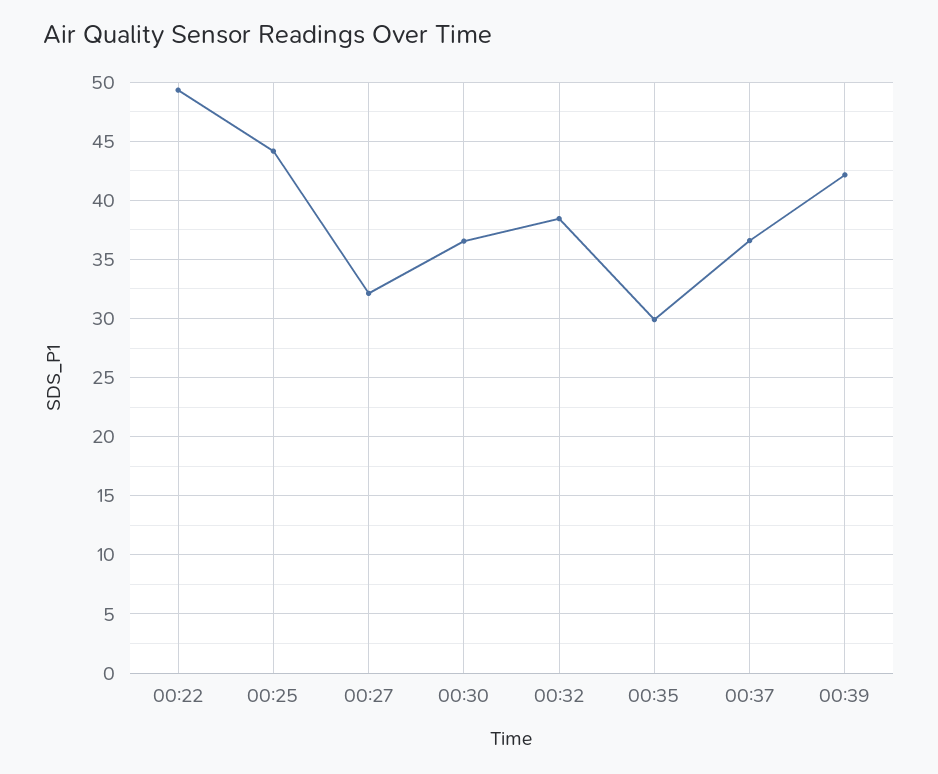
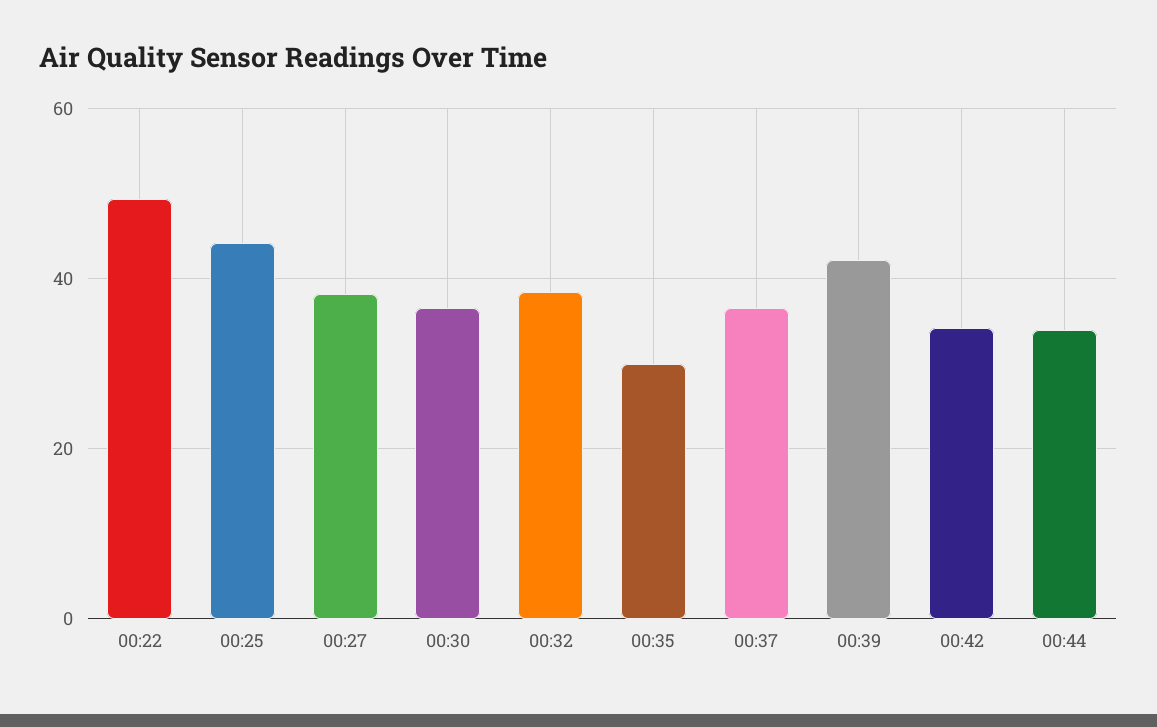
00:27: 32 -> 38
00:42: none -> 34
00:44: none -> 34

